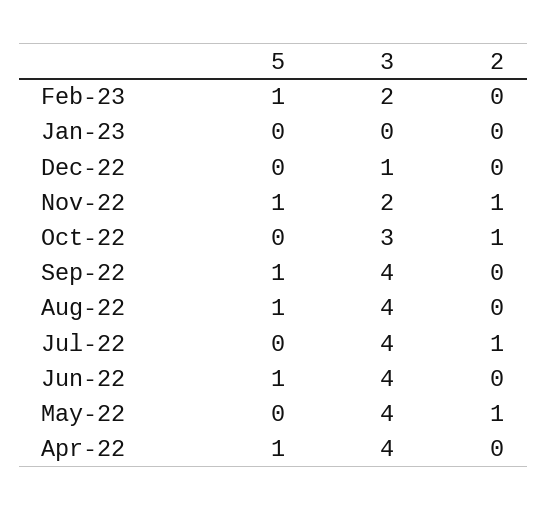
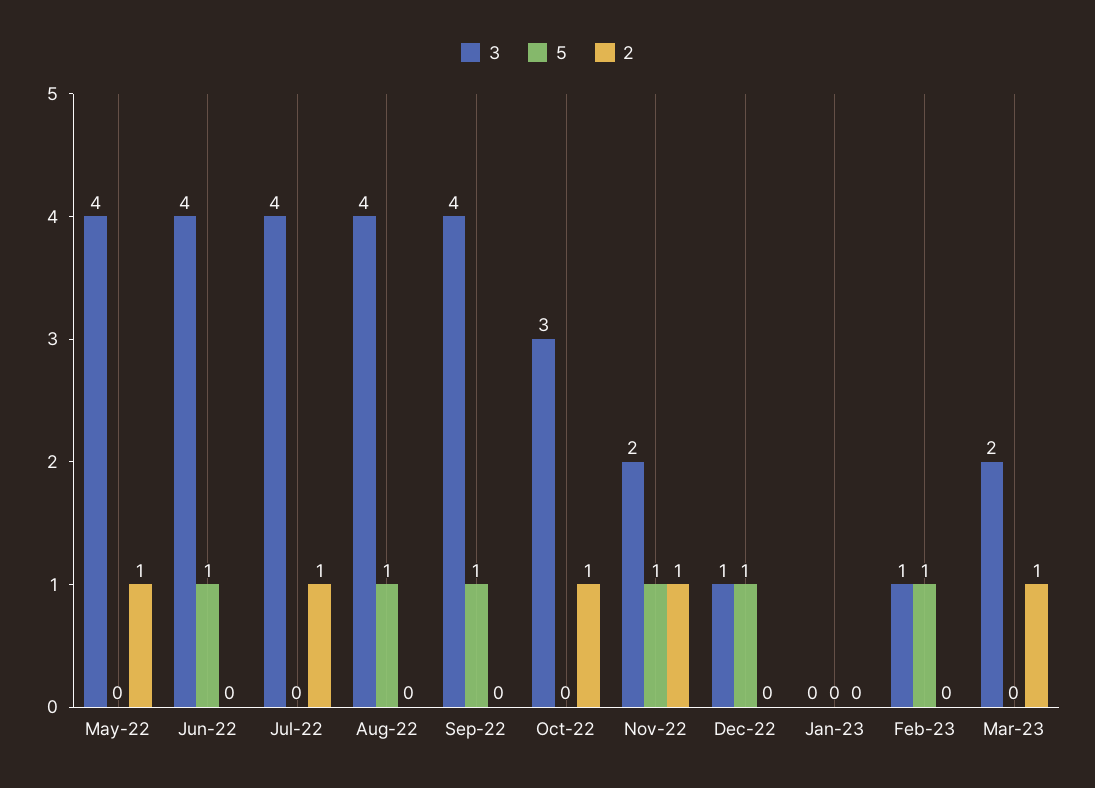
3, Feb-23: 2 -> 1
5, Dec-22: 0 -> 1
5, Apr-22: 1 -> none
3, Apr-22: 4 -> none
2, Apr-22: 0 -> none
3, Mar-23: none -> 2
5, Mar-23: none -> 0
2, Mar-23: none -> 1

